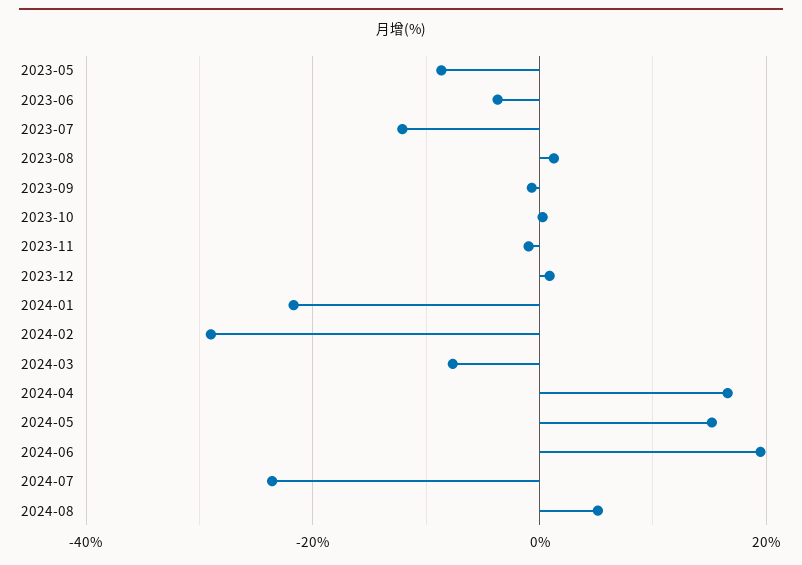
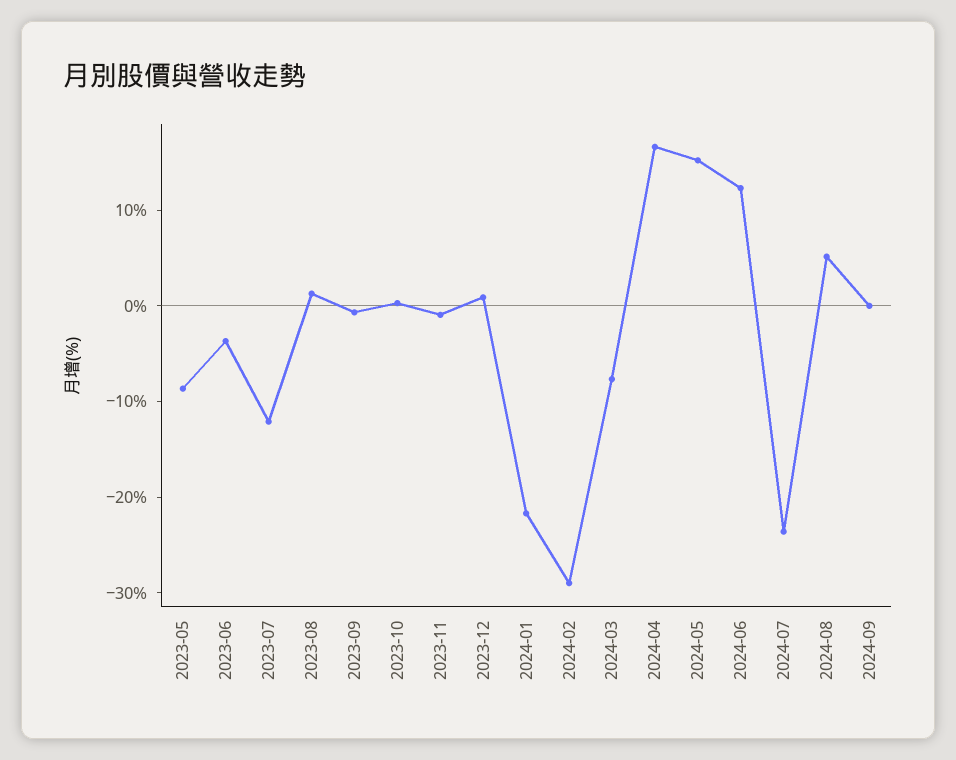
2024-06: 20 -> 12
2024-09: none -> 0

